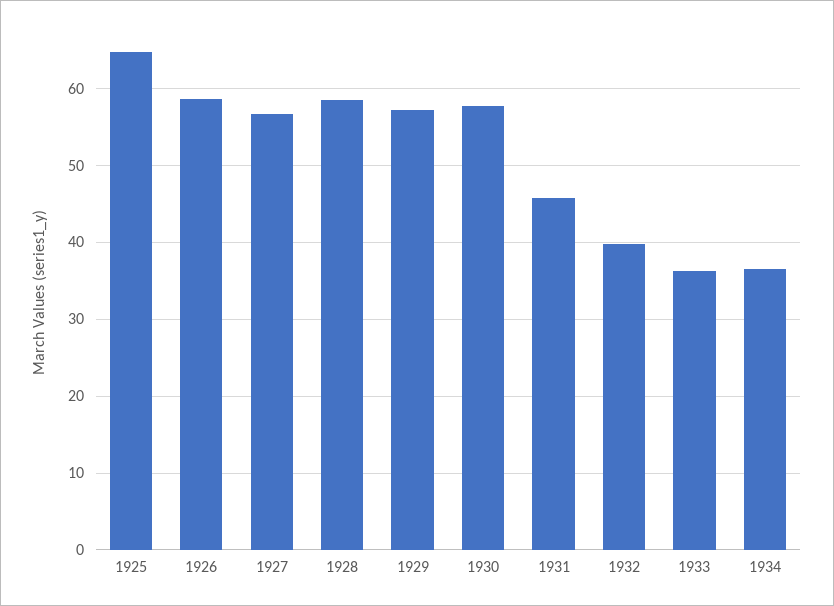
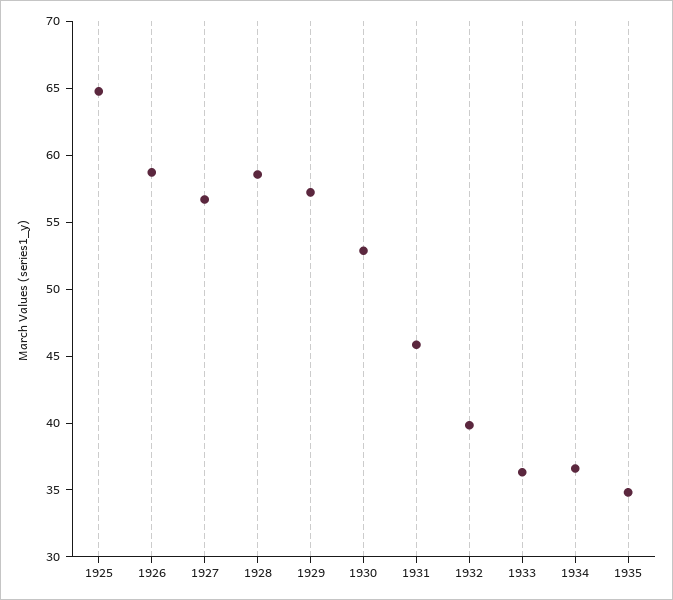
1930: 58 -> 53
1935: none -> 35

